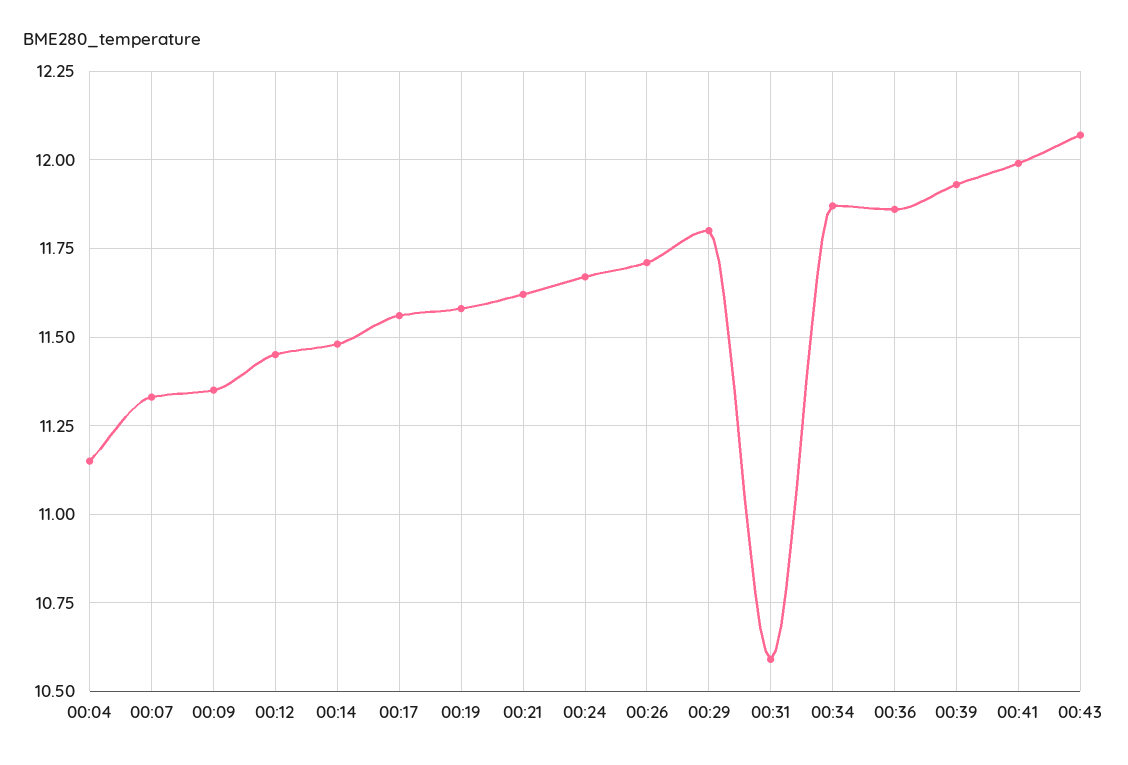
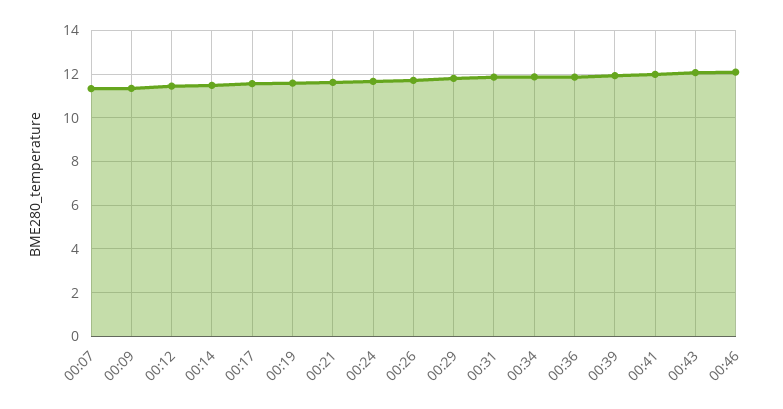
00:04: 11.15 -> none
00:31: 10.6 -> 12
00:46: none -> 12

